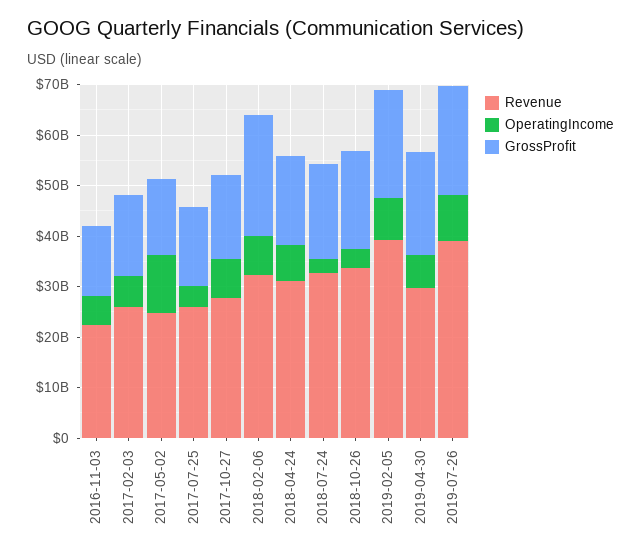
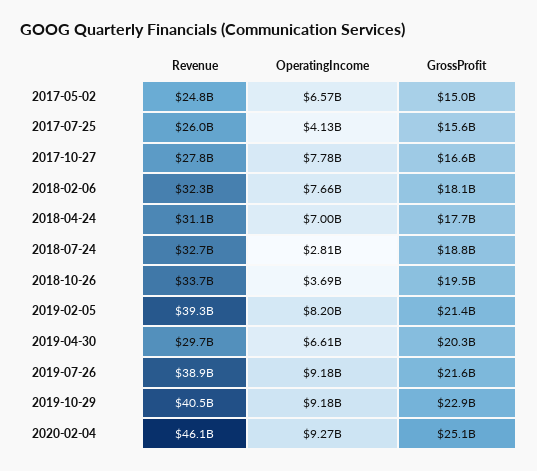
Revenue, 2016-11-03: 22000000000 -> none
OperatingIncome, 2016-11-03: 6000000000 -> none
GrossProfit, 2016-11-03: 14000000000 -> none
Revenue, 2017-02-03: 26000000000 -> none
OperatingIncome, 2017-02-03: 6000000000 -> none
GrossProfit, 2017-02-03: 16000000000 -> none
OperatingIncome, 2017-05-02: 12000000000 -> 6570000000
GrossProfit, 2018-02-06: 24000000000 -> 18100000000
Revenue, 2019-10-29: none -> 40500000000
OperatingIncome, 2019-10-29: none -> 9180000000
GrossProfit, 2019-10-29: none -> 22900000000
Revenue, 2020-02-04: none -> 46100000000
OperatingIncome, 2020-02-04: none -> 9270000000
GrossProfit, 2020-02-04: none -> 25100000000

